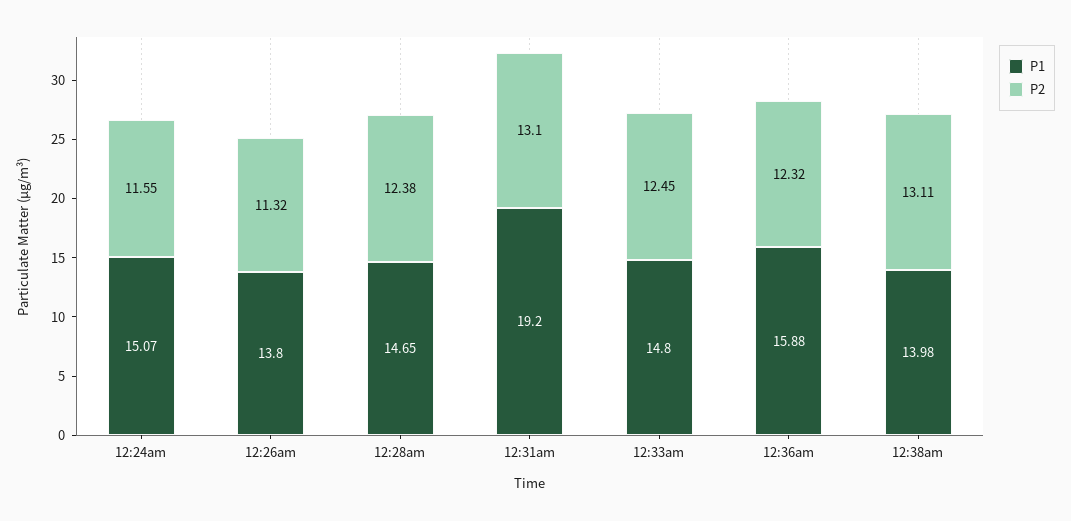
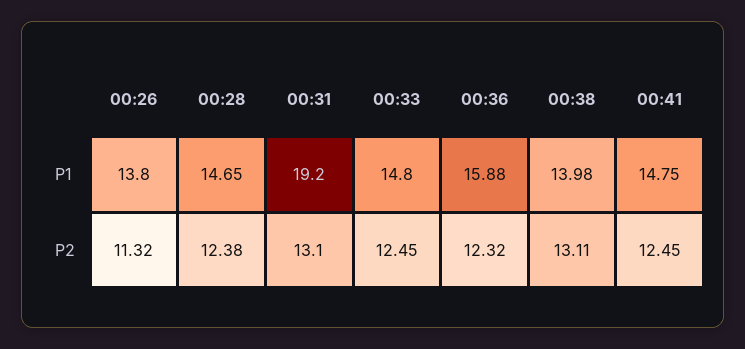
P1, 12:24am: 15.07 -> none
P2, 12:24am: 11.55 -> none
P1, 00:41: none -> 14.75
P2, 00:41: none -> 12.45

